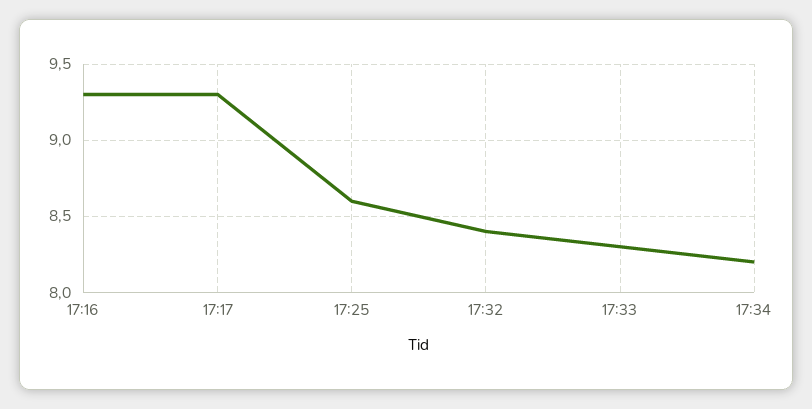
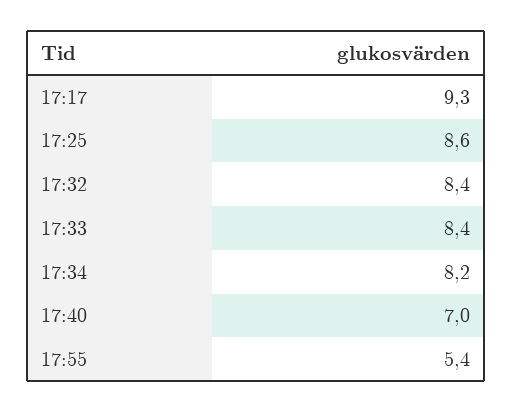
17:16: 9.3 -> none
17:33: 8.3 -> 8.4
17:40: none -> 7
17:55: none -> 5.4

